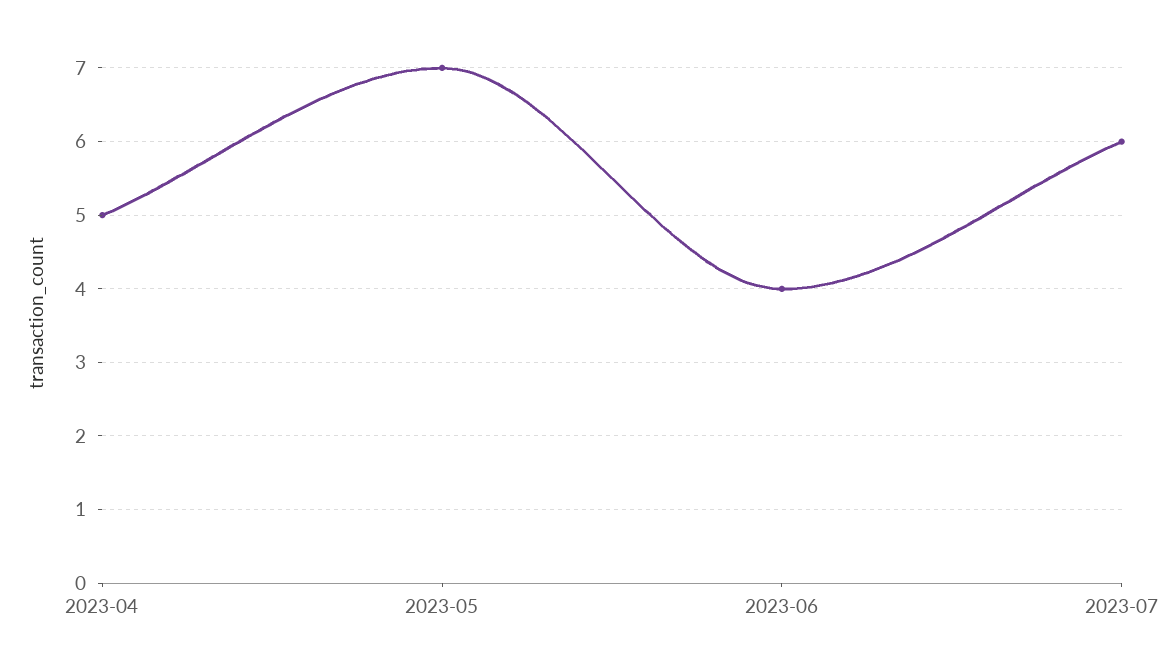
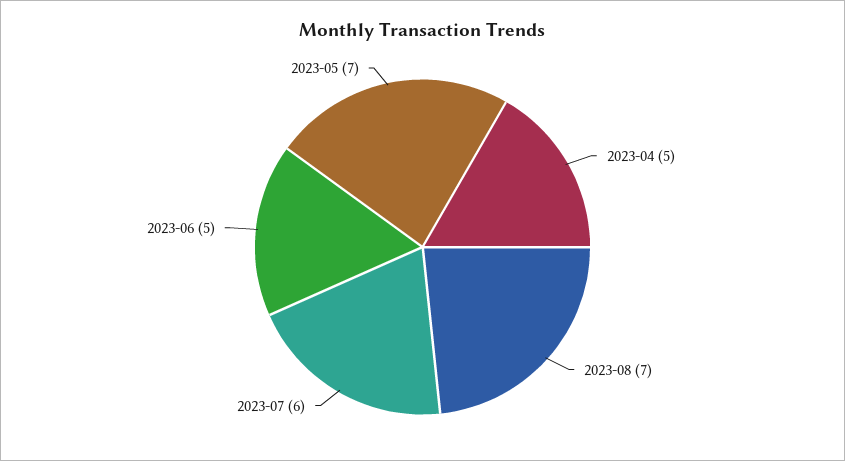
2023-06: 4 -> 5
2023-08: none -> 7

